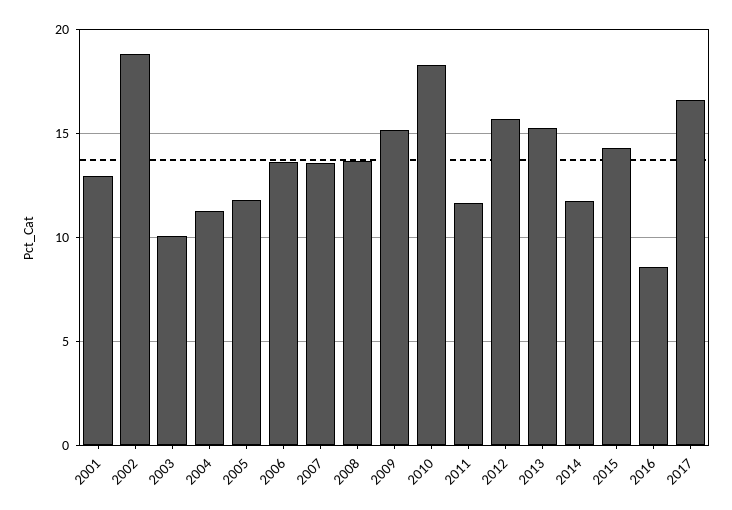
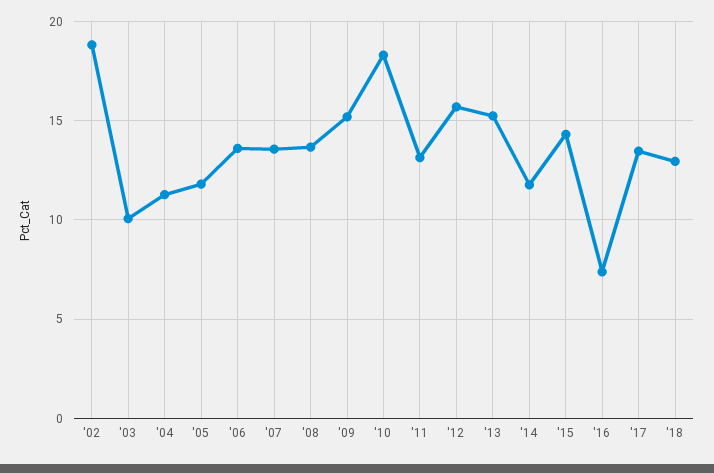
2001: 13 -> none
2011: 11.5 -> 13
2016: 8.5 -> 7.5
2017: 16.5 -> 13.5
'18: none -> 13

